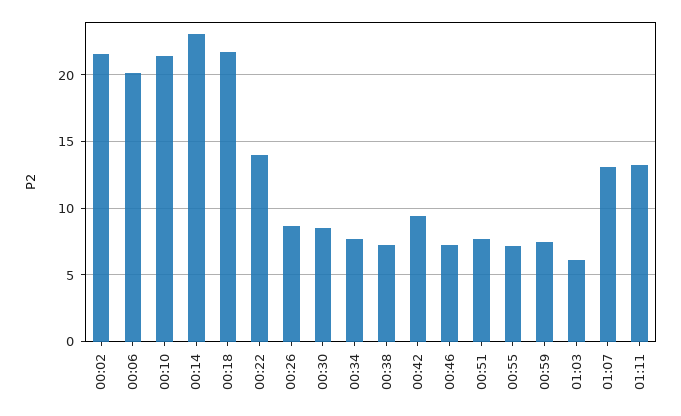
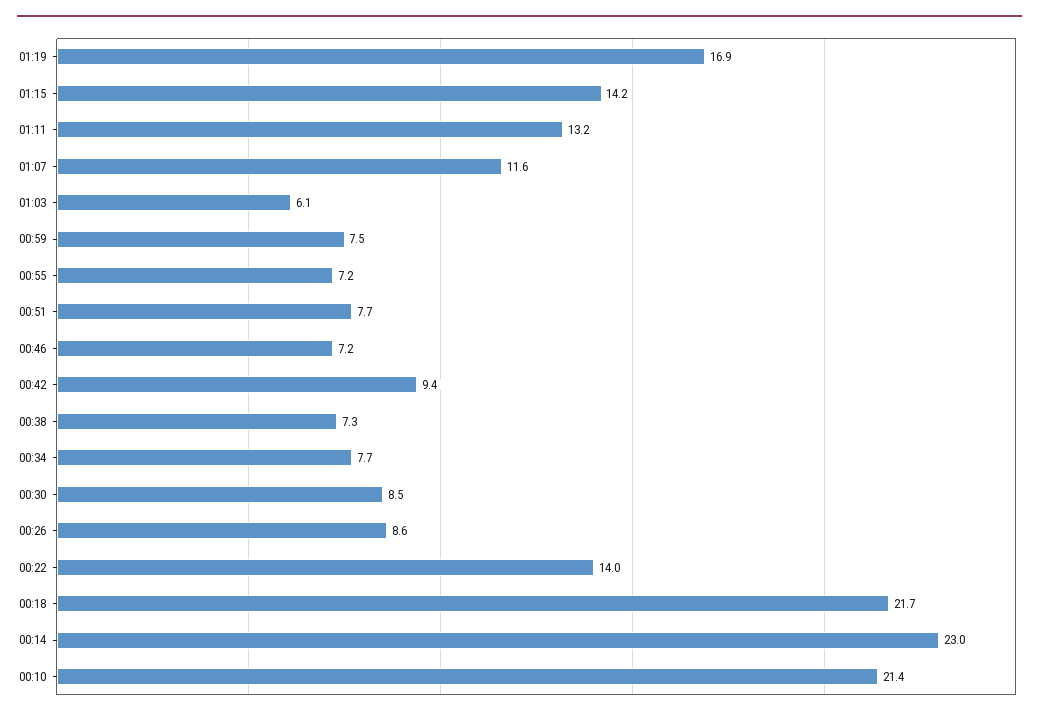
00:02: 21.5 -> none
00:06: 20 -> none
01:07: 13 -> 11.6
01:19: none -> 16.9
01:15: none -> 14.2

